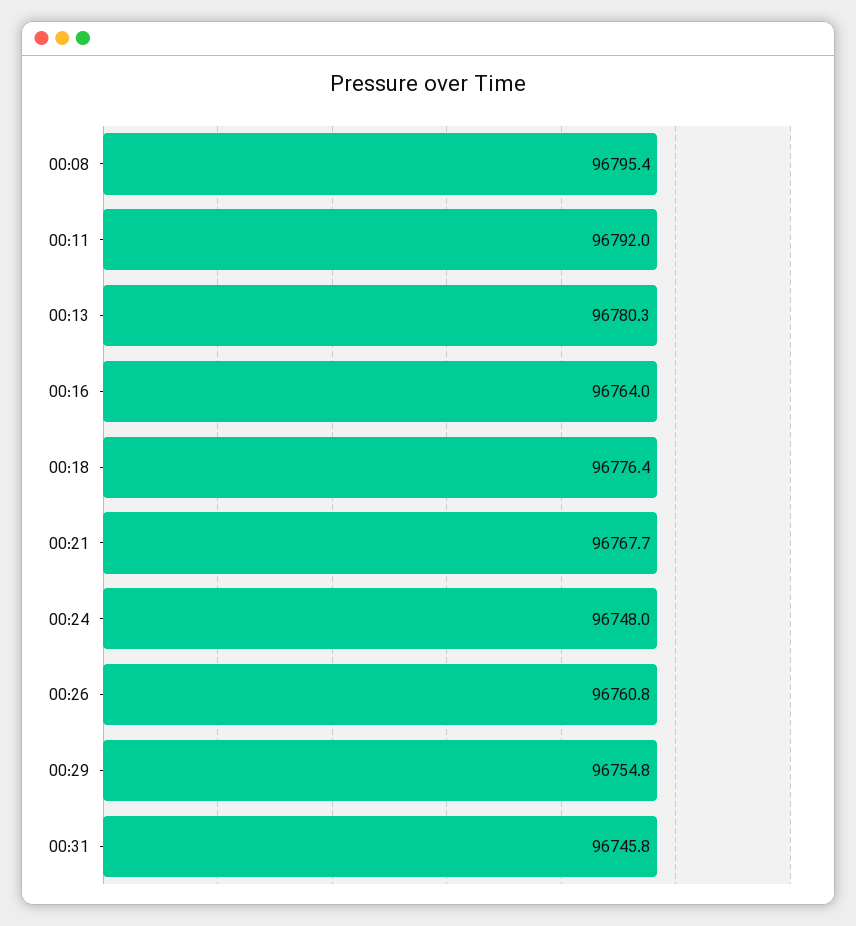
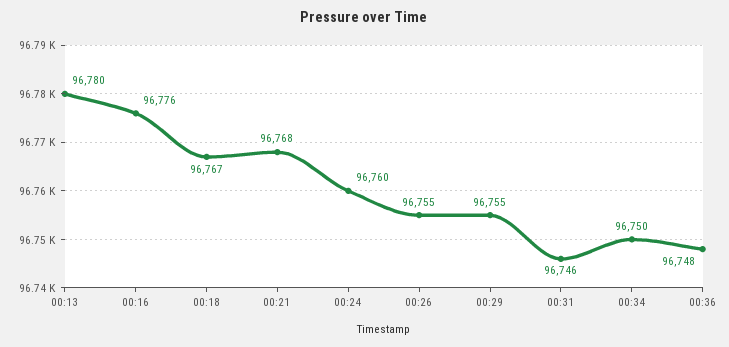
00:08: 96795.4 -> none
00:11: 96792 -> none
00:16: 96764 -> 96776
00:18: 96776.4 -> 96767
00:24: 96748 -> 96760
00:26: 96760.8 -> 96755
00:34: none -> 96750
00:36: none -> 96748

